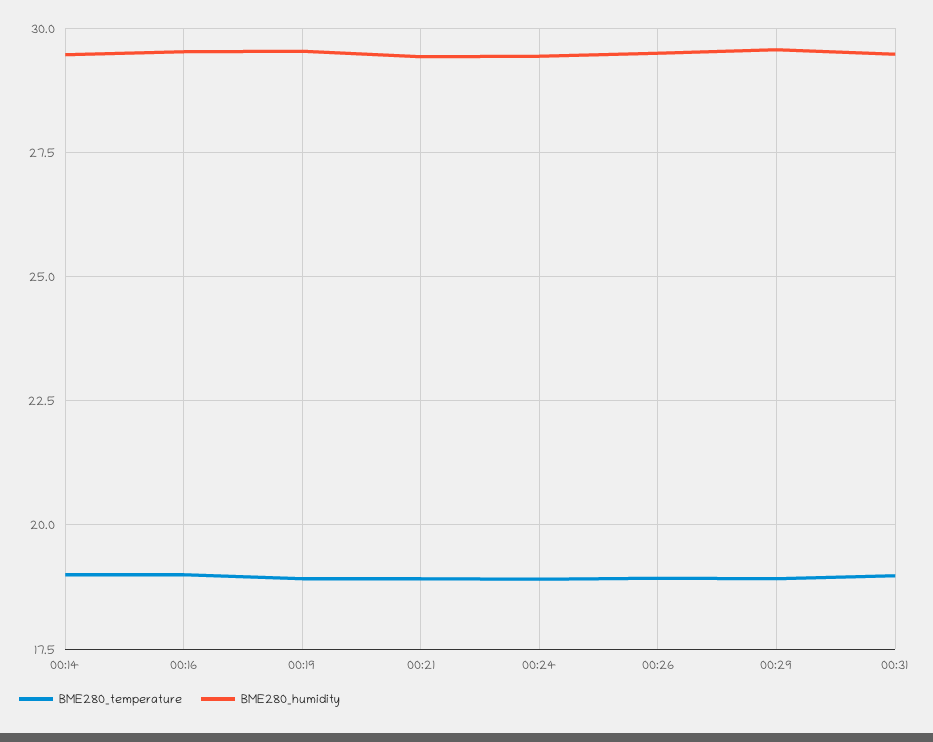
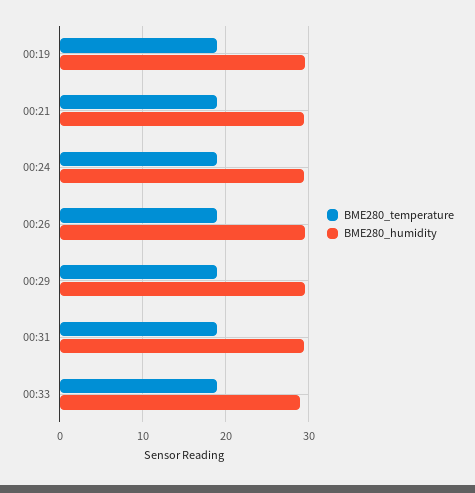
BME280_temperature, 00:14: 19 -> none
BME280_humidity, 00:14: 29.5 -> none
BME280_temperature, 00:16: 19 -> none
BME280_humidity, 00:16: 29.5 -> none
BME280_temperature, 00:33: none -> 19
BME280_humidity, 00:33: none -> 29

